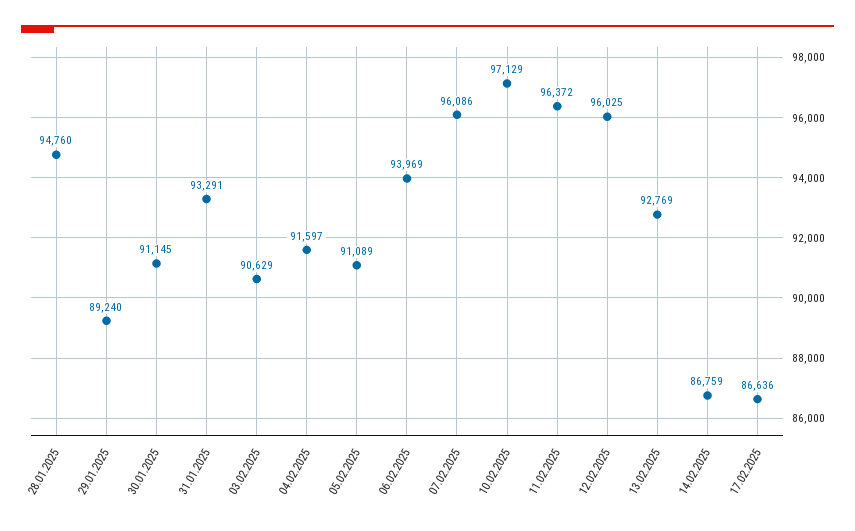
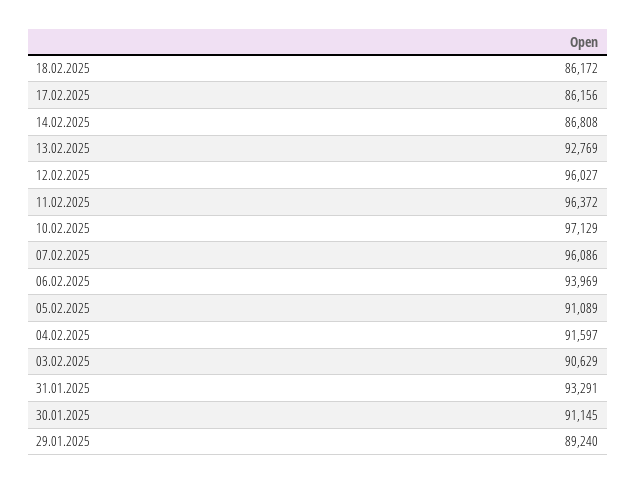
28.01.2025: 94760 -> none
12.02.2025: 96025 -> 96027
14.02.2025: 86759 -> 86808
17.02.2025: 86636 -> 86156
18.02.2025: none -> 86172

